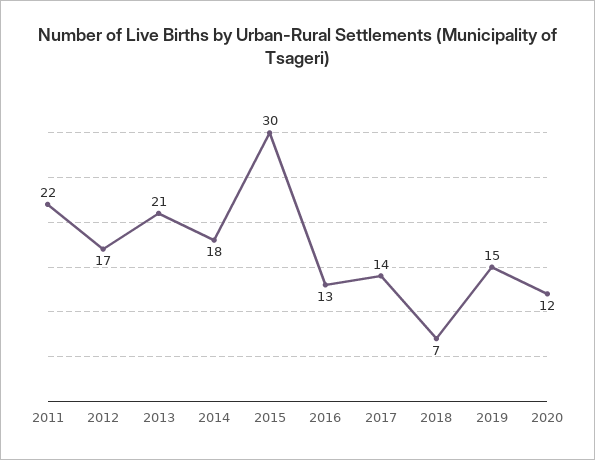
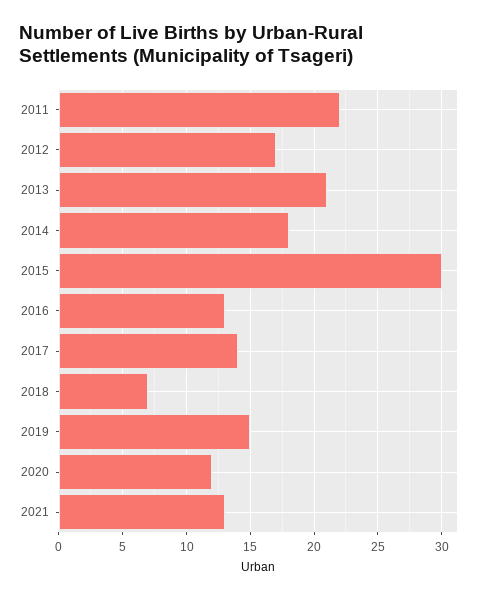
2021: none -> 13

